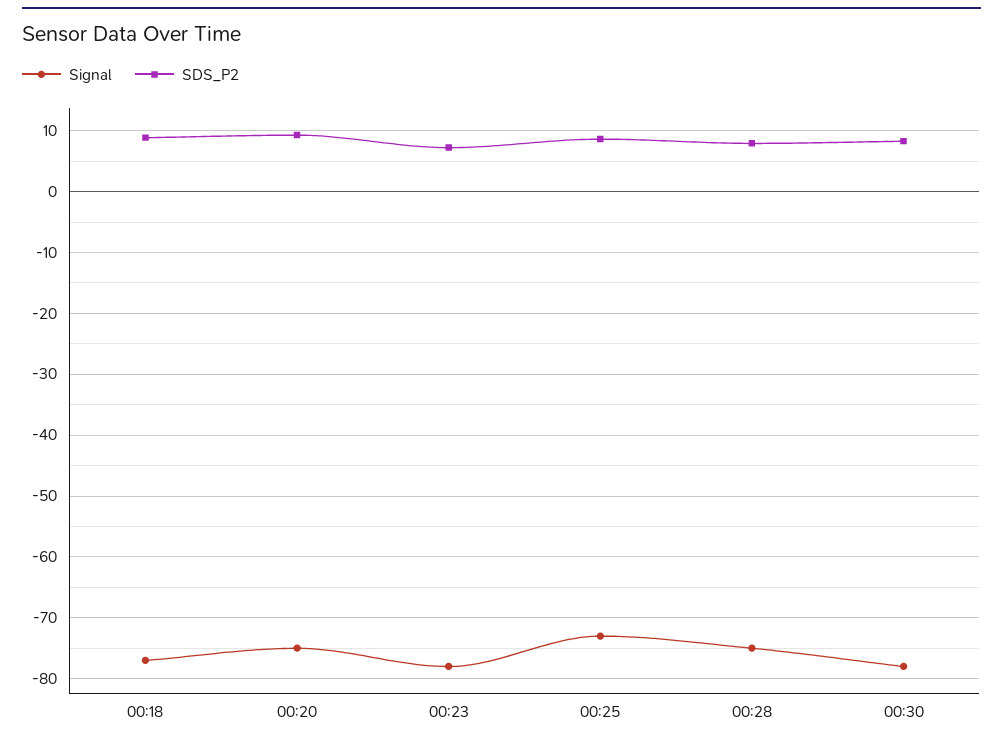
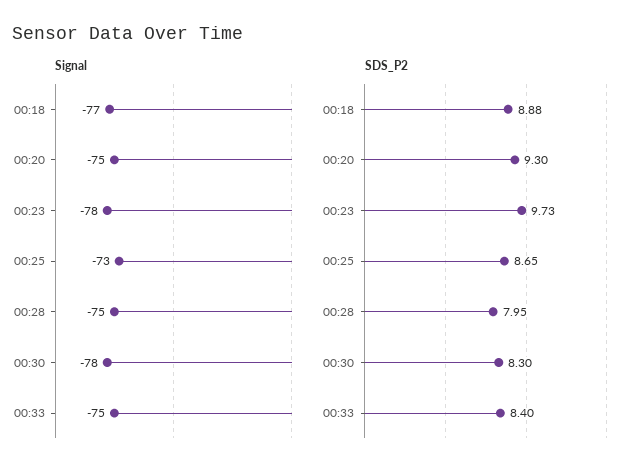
SDS_P2, 00:23: 7 -> 9.73
Signal, 00:33: none -> -75
SDS_P2, 00:33: none -> 8.4

